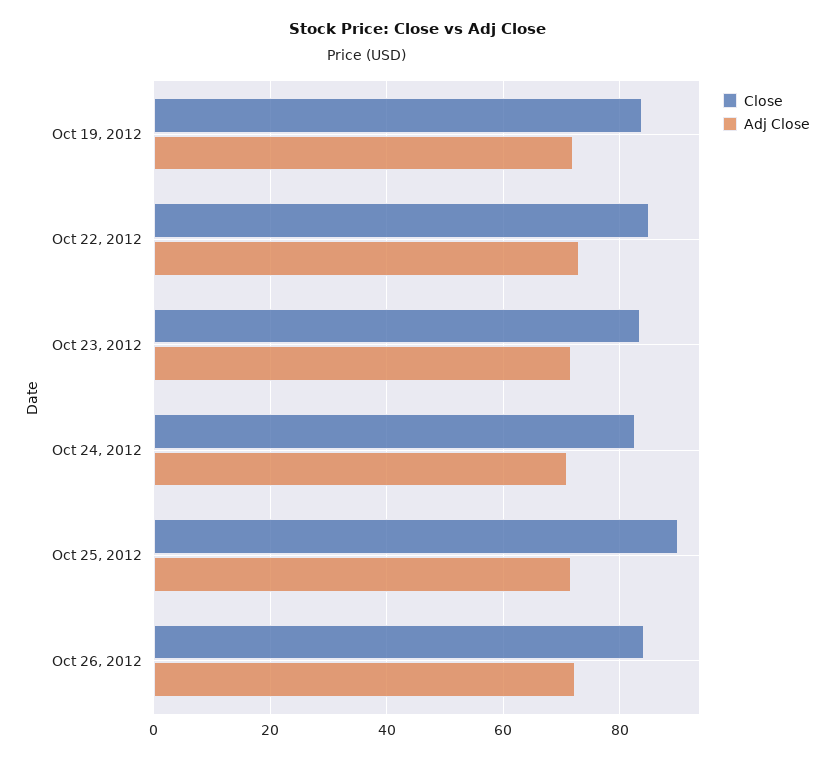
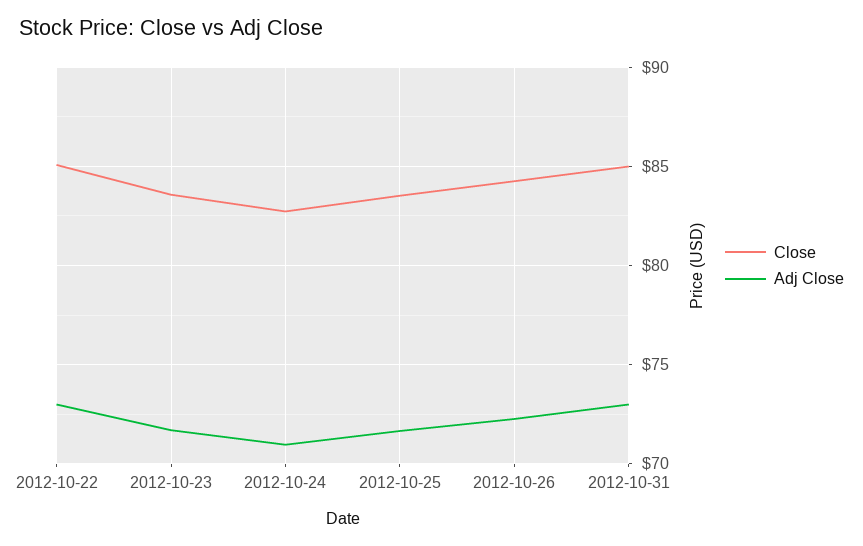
Close, Oct 19, 2012: 84 -> none
Adj Close, Oct 19, 2012: 72 -> none
Close, Oct 25, 2012: 90 -> 83.5
Close, 2012-10-31: none -> 85
Adj Close, 2012-10-31: none -> 73

